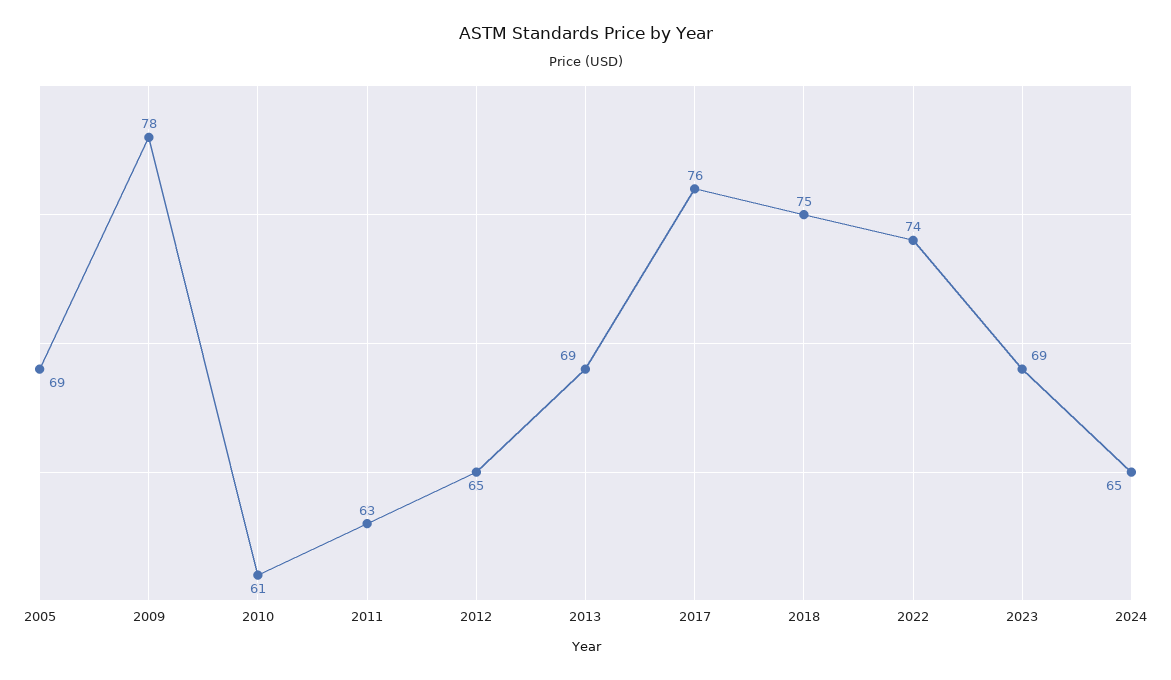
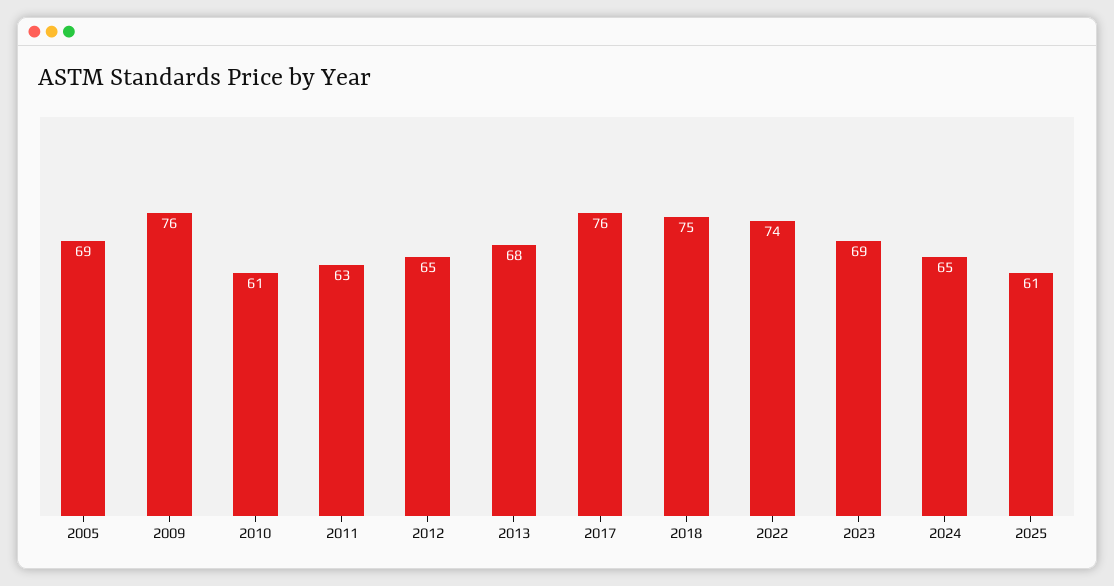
2009: 78 -> 76
2013: 69 -> 68
2025: none -> 61

